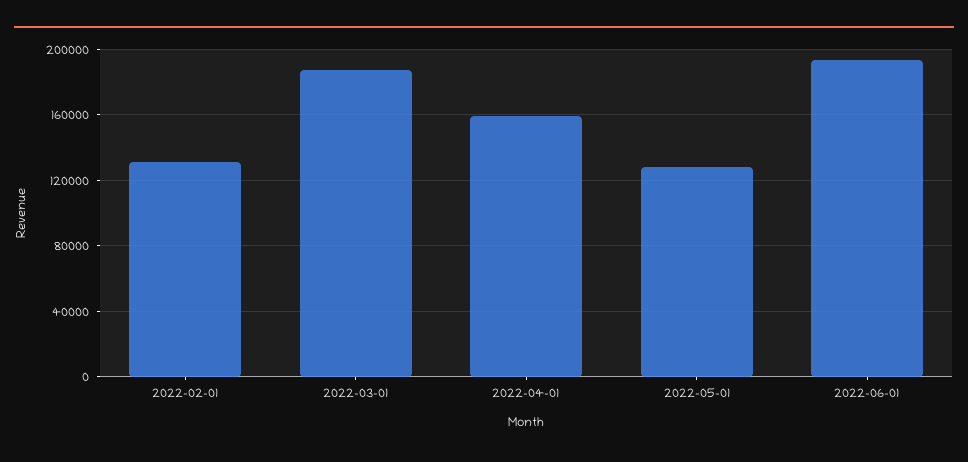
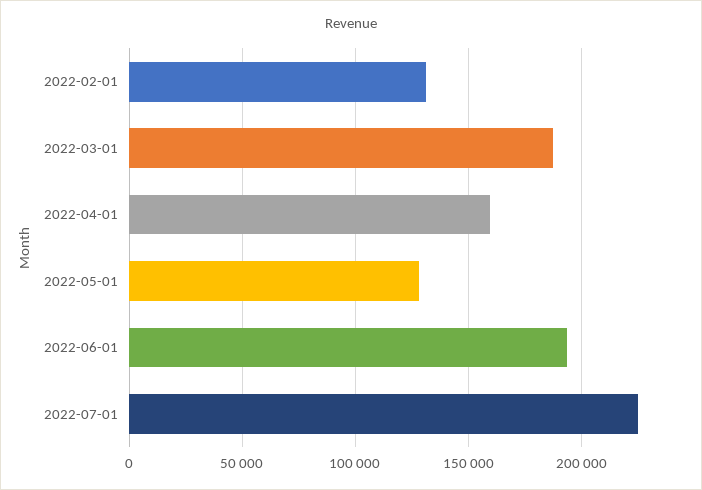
2022-07-01: none -> 225000

